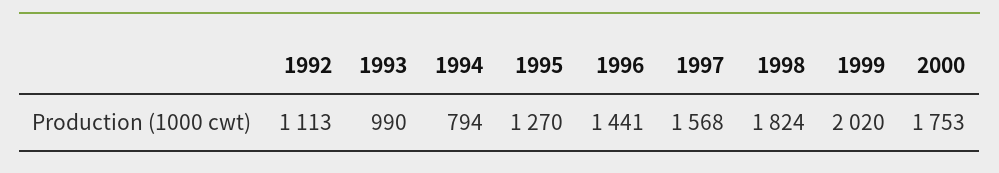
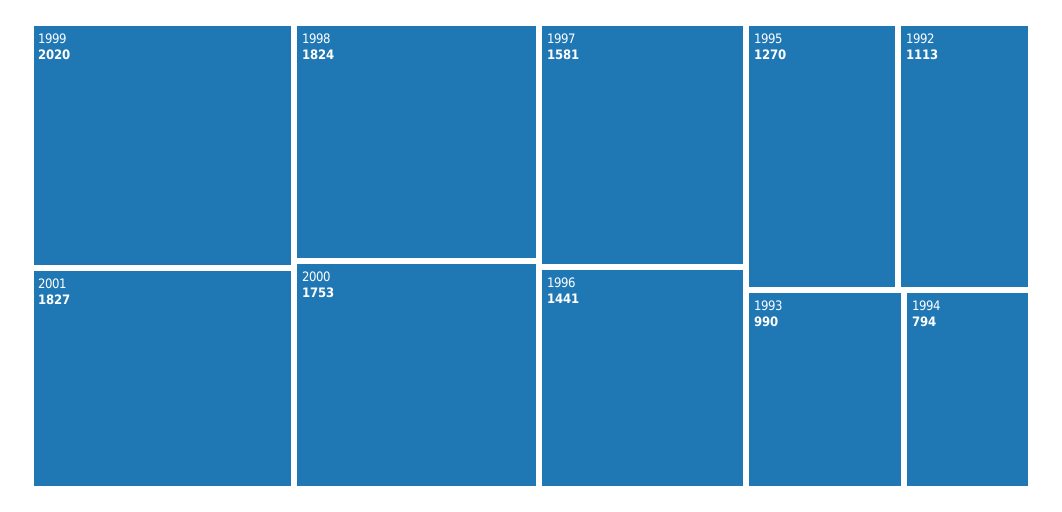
1997: 1568 -> 1581
2001: none -> 1827

